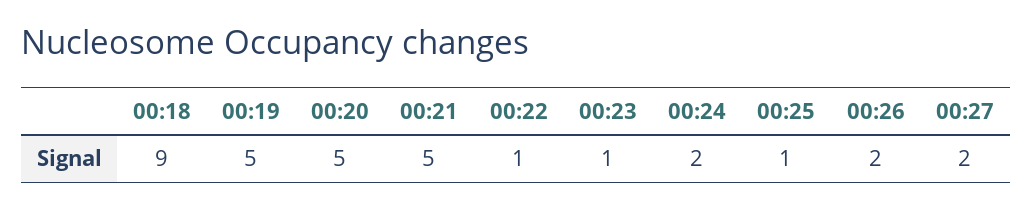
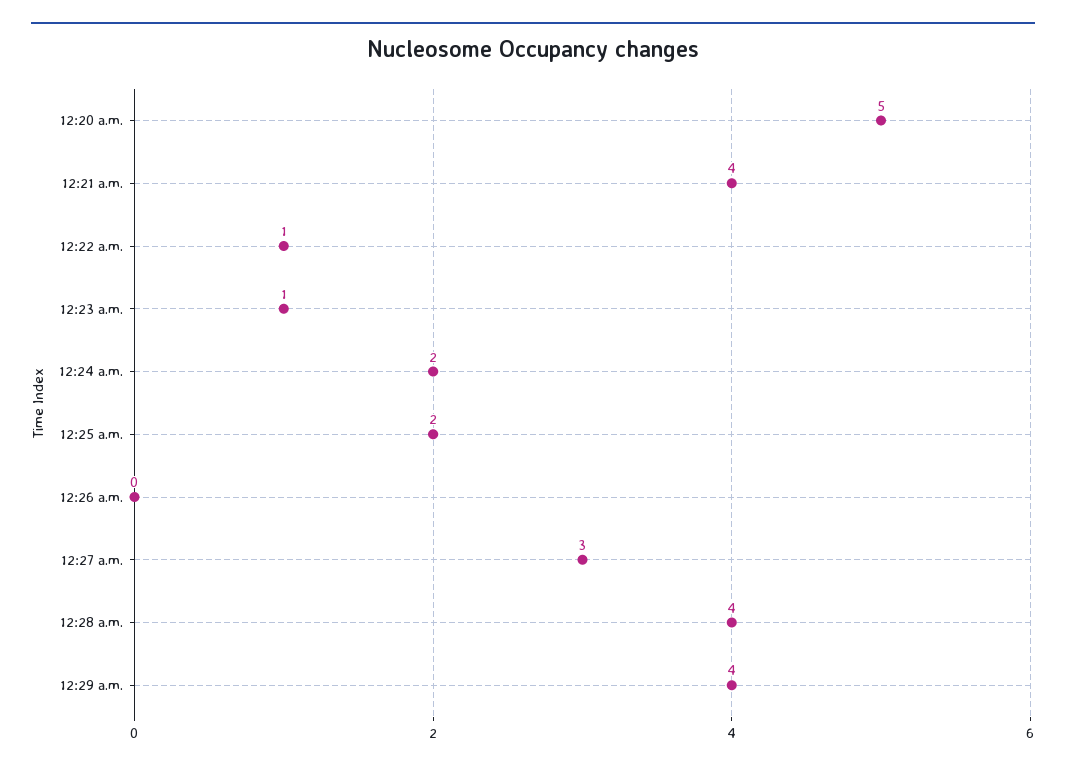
00:18: 9 -> none
00:19: 5 -> none
00:21: 5 -> 4
00:25: 1 -> 2
00:26: 2 -> 0
00:27: 2 -> 3
12:28 a.m.: none -> 4
12:29 a.m.: none -> 4

